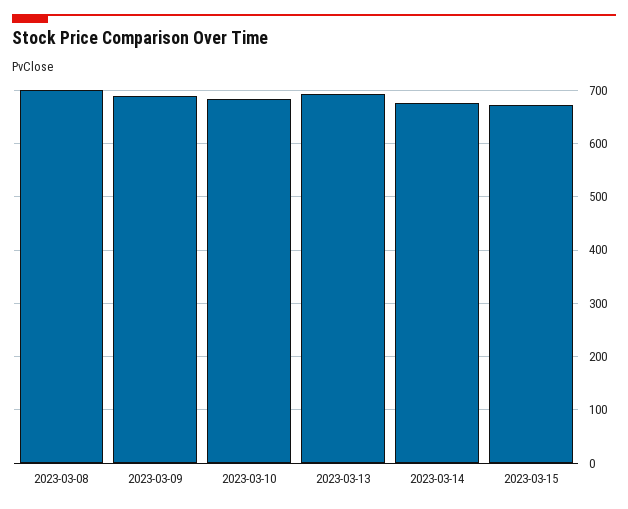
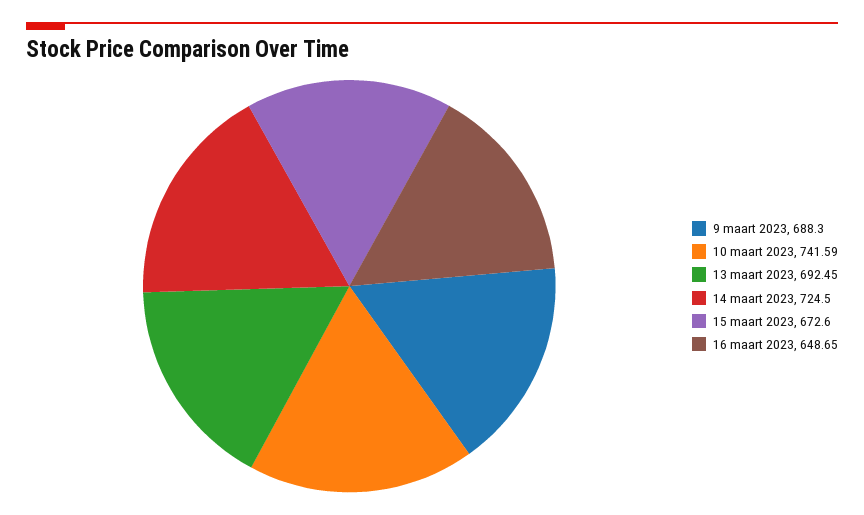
2023-03-08: 700 -> none
2023-03-10: 680 -> 741.59
2023-03-14: 680 -> 724.5
16 maart 2023: none -> 648.65

